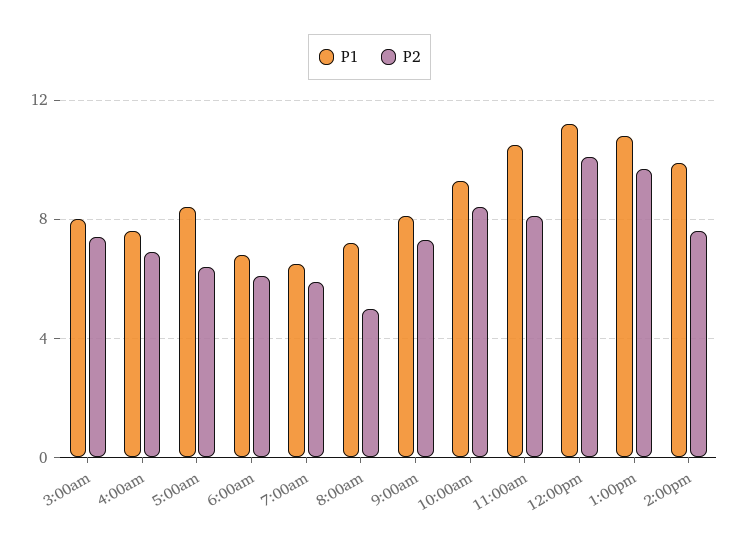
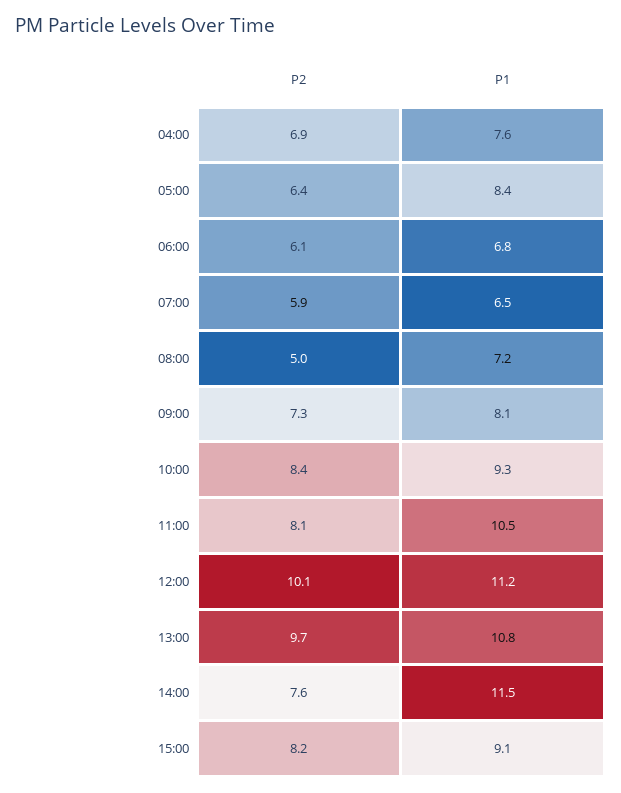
P1, 3:00am: 8 -> none
P2, 3:00am: 7.5 -> none
P1, 2:00pm: 10 -> 11.5
P2, 15:00: none -> 8.2
P1, 15:00: none -> 9.1

